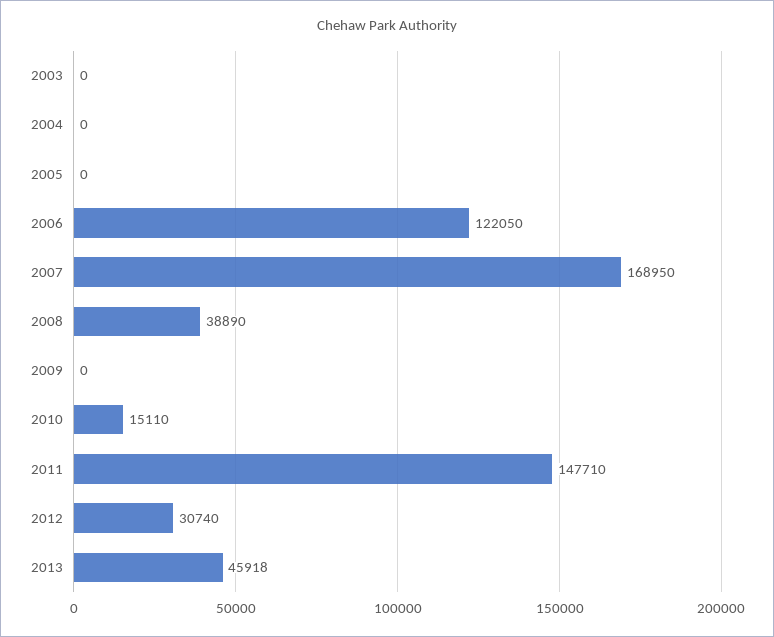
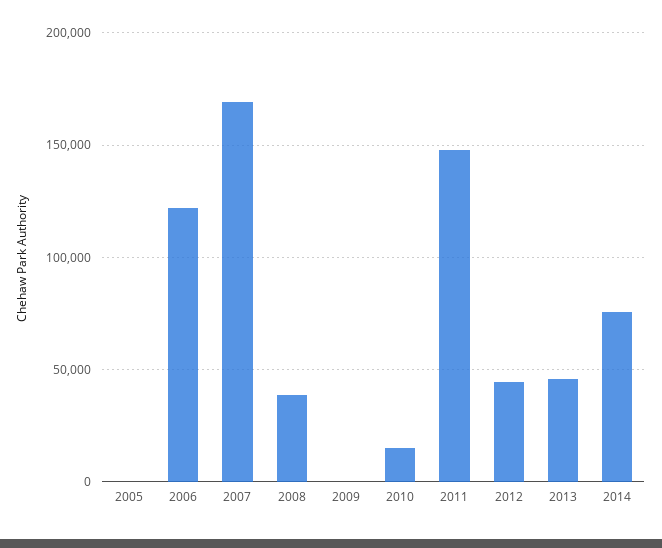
2003: 0 -> none
2004: 0 -> none
2012: 30740 -> 45000
2014: none -> 75000

